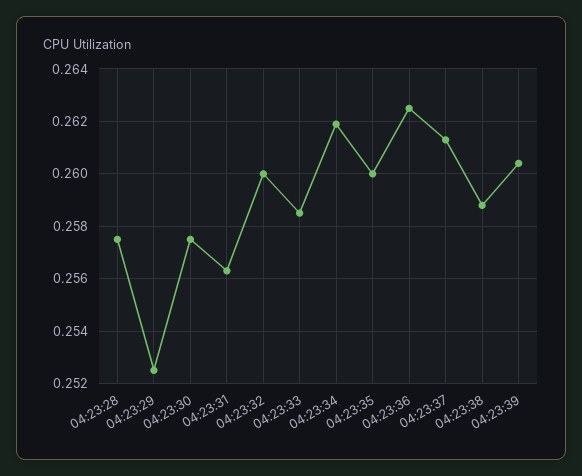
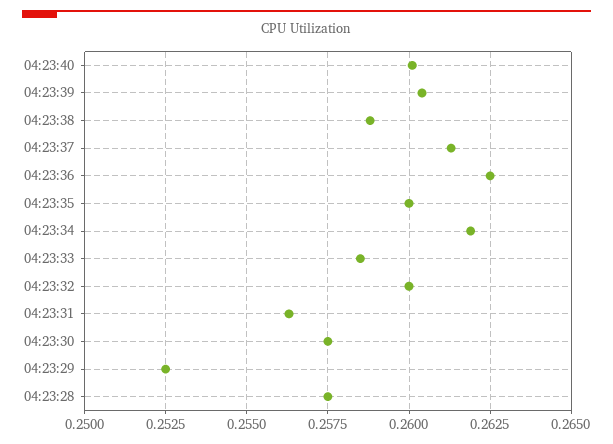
04:23:40: none -> 0.26

